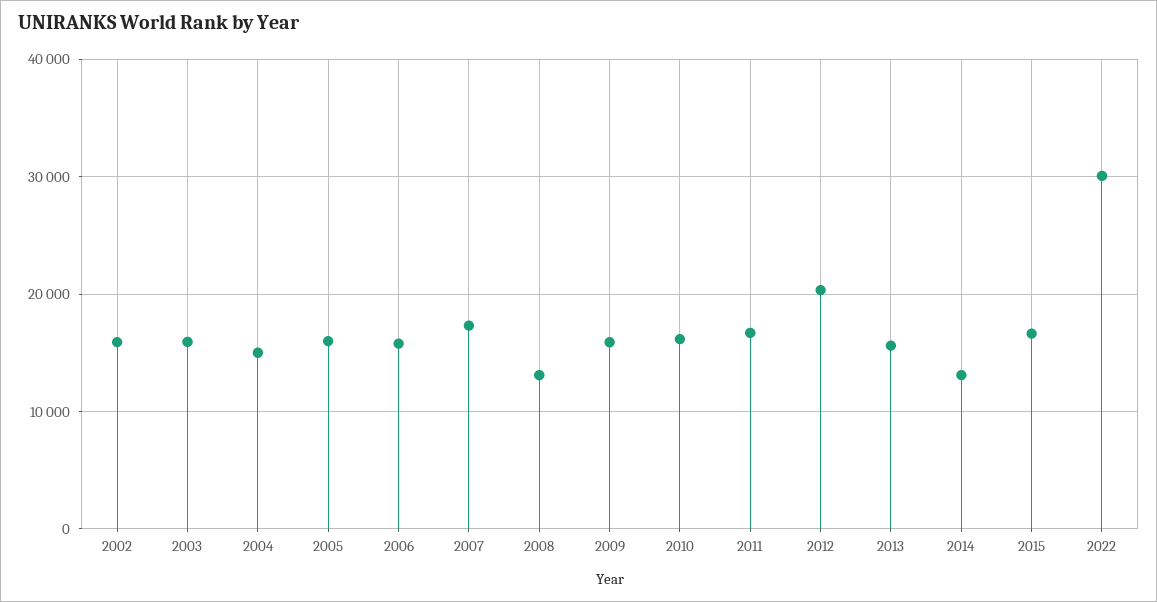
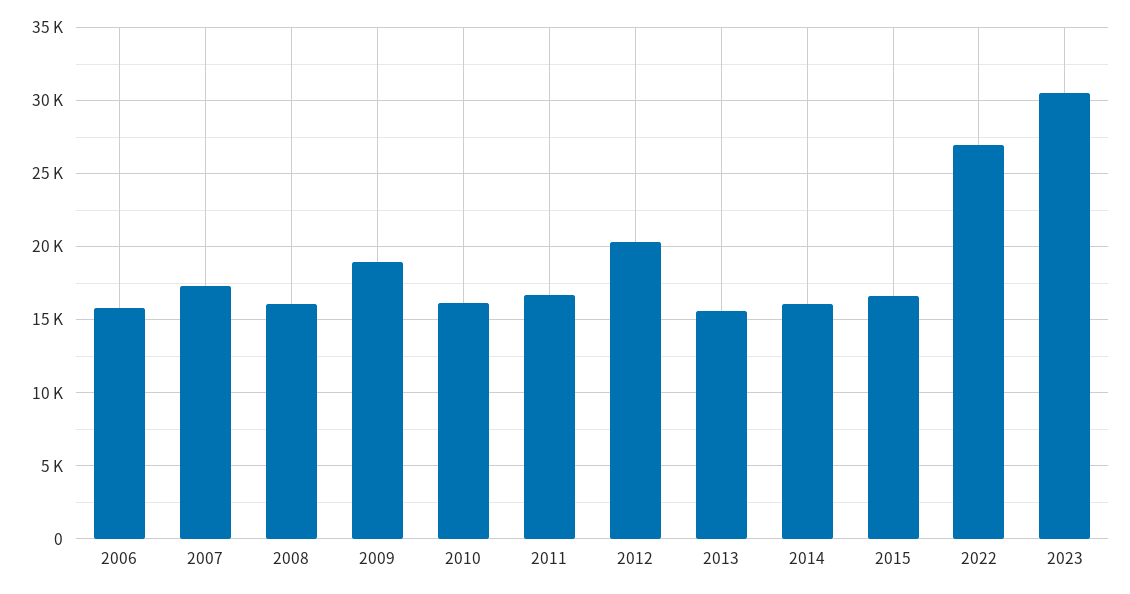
2002: 16000 -> none
2003: 16000 -> none
2004: 15000 -> none
2005: 16000 -> none
2008: 13000 -> 16000
2009: 16000 -> 19000
2014: 13000 -> 16000
2022: 30000 -> 27000
2023: none -> 30500

